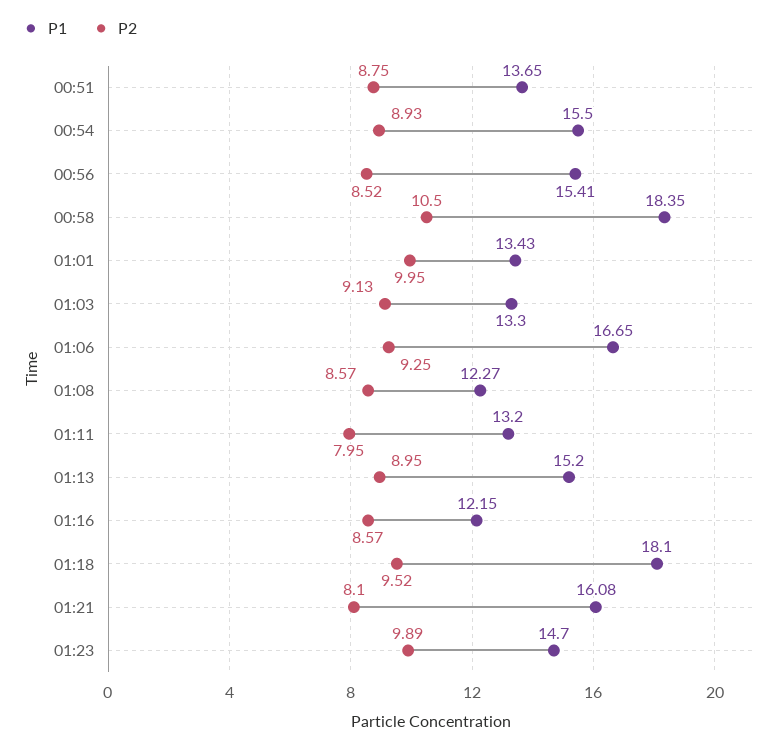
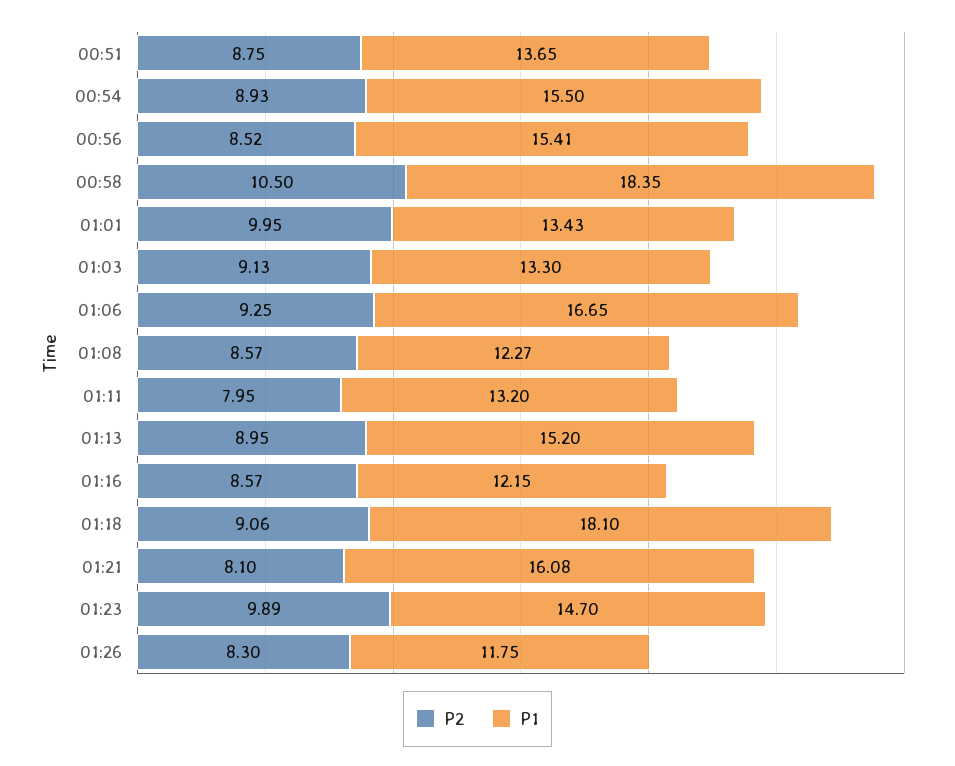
P2, 01:18: 9.52 -> 9.06
P2, 01:26: none -> 8.3
P1, 01:26: none -> 11.75

